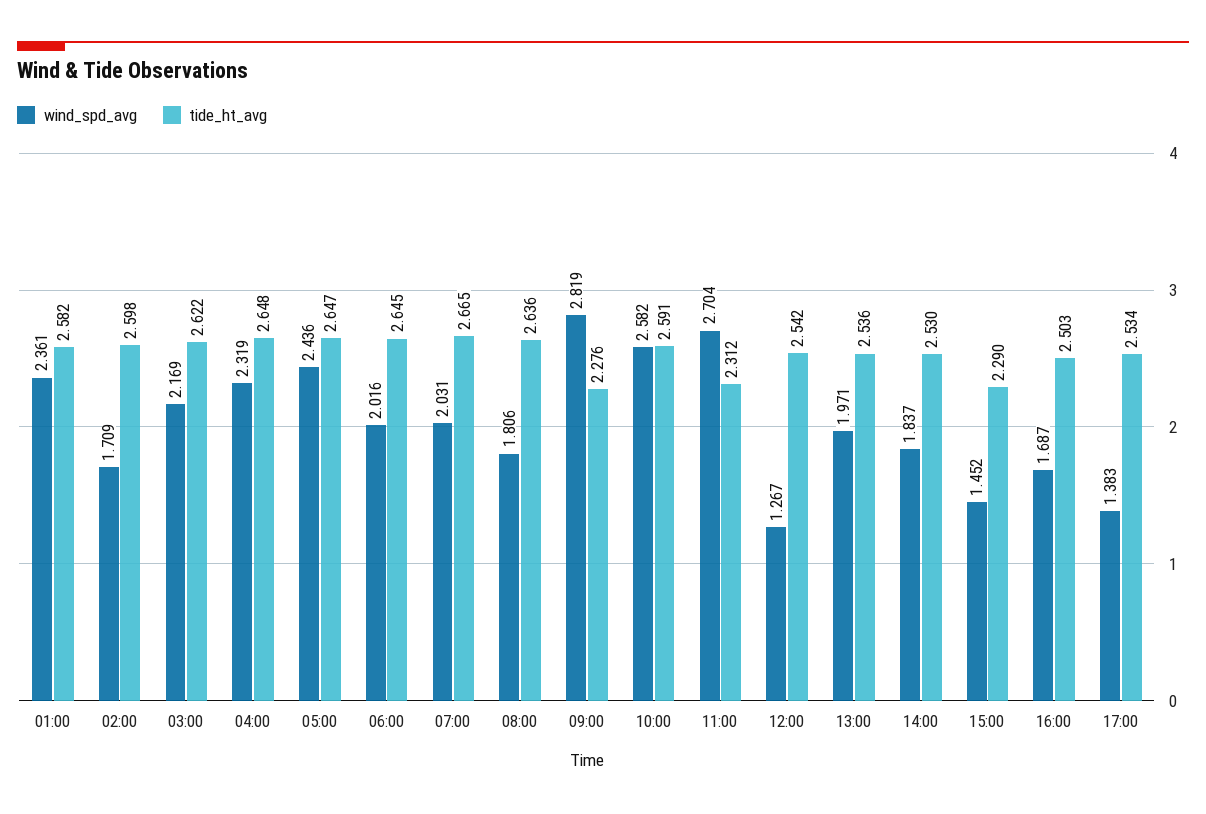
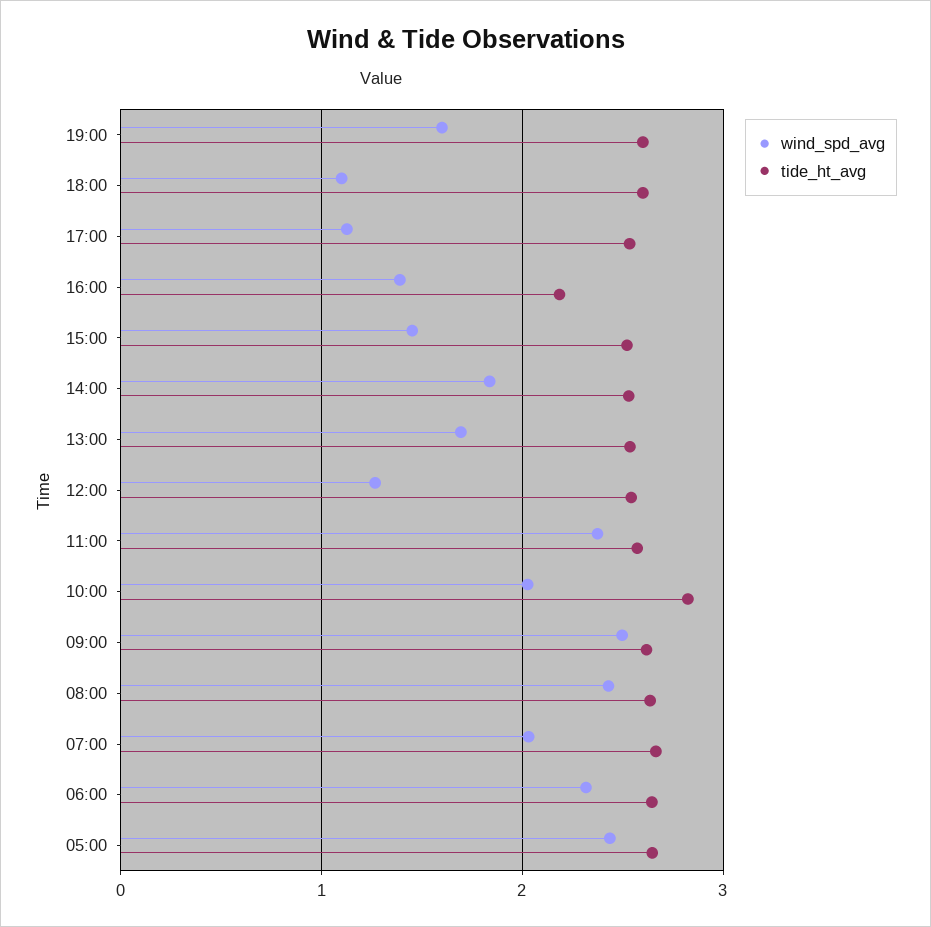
wind_spd_avg, 01:00: 2.361 -> none
tide_ht_avg, 01:00: 2.582 -> none
wind_spd_avg, 02:00: 1.709 -> none
tide_ht_avg, 02:00: 2.598 -> none
wind_spd_avg, 03:00: 2.169 -> none
tide_ht_avg, 03:00: 2.622 -> none
wind_spd_avg, 04:00: 2.319 -> none
tide_ht_avg, 04:00: 2.648 -> none
wind_spd_avg, 06:00: 2.016 -> 2.3
wind_spd_avg, 08:00: 1.806 -> 2.4
wind_spd_avg, 09:00: 2.819 -> 2.5
tide_ht_avg, 09:00: 2.276 -> 2.6
wind_spd_avg, 10:00: 2.582 -> 2
tide_ht_avg, 10:00: 2.591 -> 2.8
wind_spd_avg, 11:00: 2.704 -> 2.4
tide_ht_avg, 11:00: 2.312 -> 2.6
wind_spd_avg, 13:00: 1.971 -> 1.7
tide_ht_avg, 15:00: 2.29 -> 2.5
wind_spd_avg, 16:00: 1.687 -> 1.4
tide_ht_avg, 16:00: 2.503 -> 2.2
wind_spd_avg, 17:00: 1.383 -> 1.1
wind_spd_avg, 19:00: none -> 1.6
tide_ht_avg, 19:00: none -> 2.6
wind_spd_avg, 18:00: none -> 1.1
tide_ht_avg, 18:00: none -> 2.6

